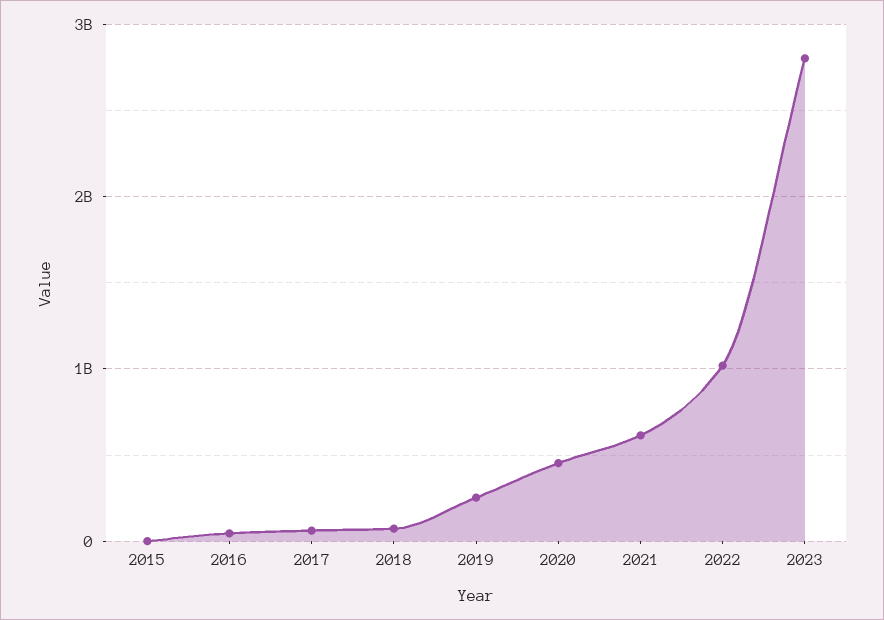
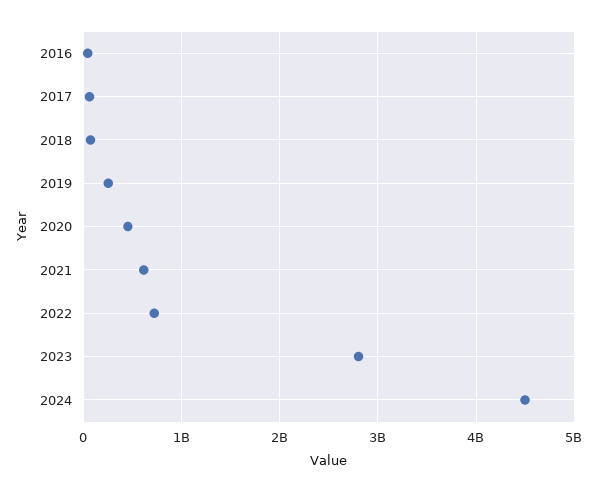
2015: 0 -> none
2022: 1000000000 -> 700000000
2024: none -> 4500000000

